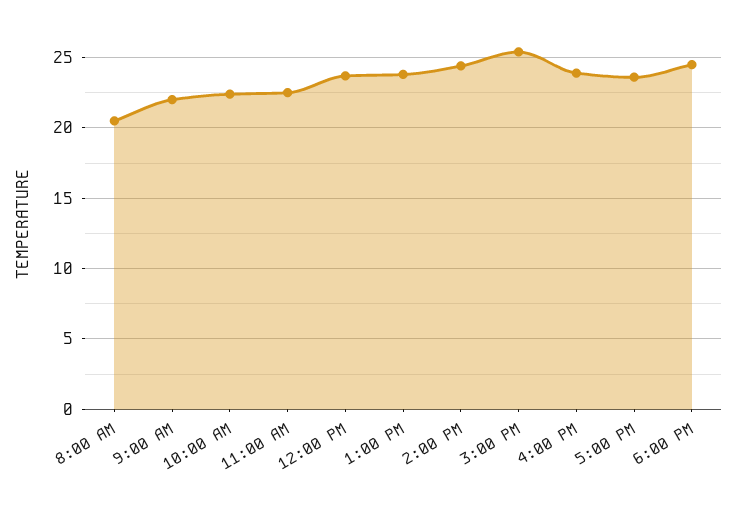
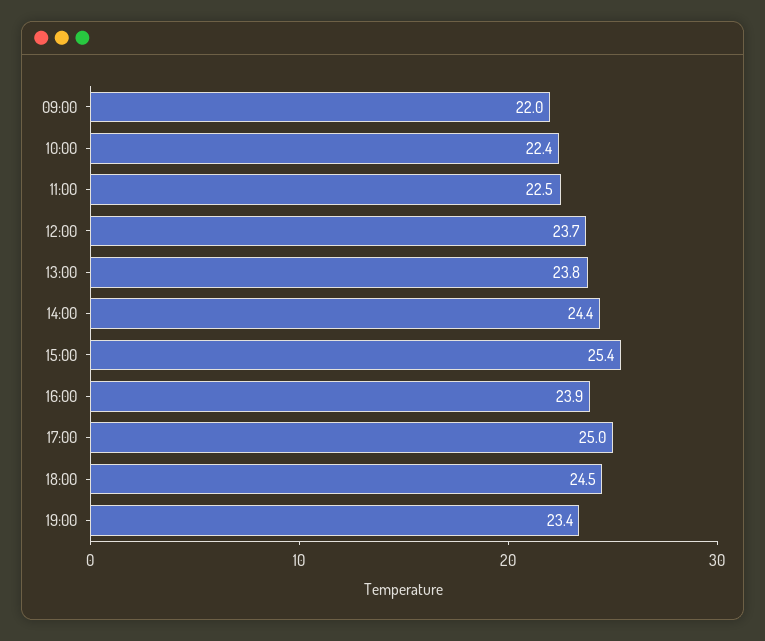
8:00 AM: 20.5 -> none
5:00 PM: 23.5 -> 25
19:00: none -> 23.4

